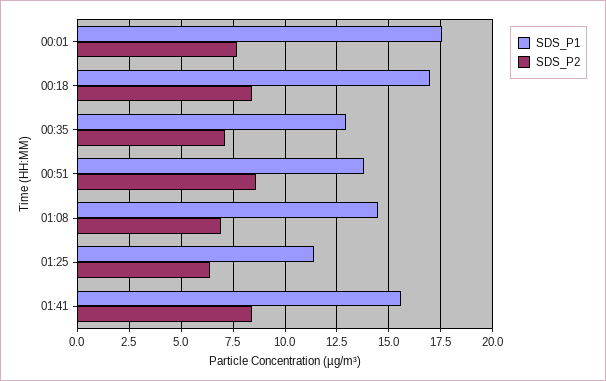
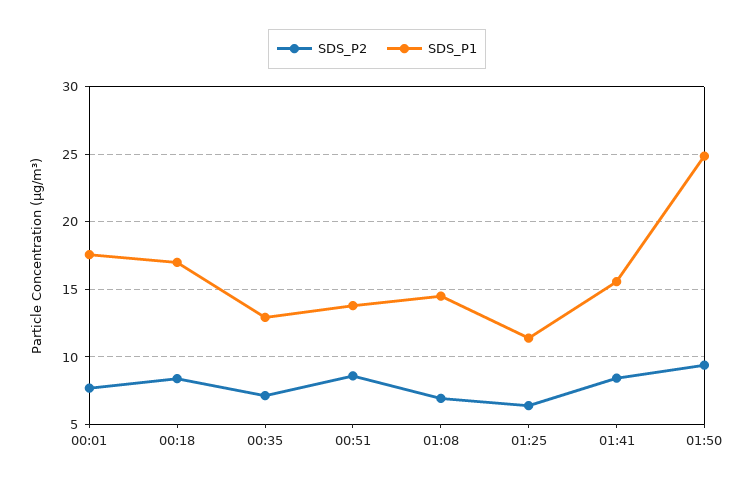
SDS_P2, 01:50: none -> 9.5
SDS_P1, 01:50: none -> 25

